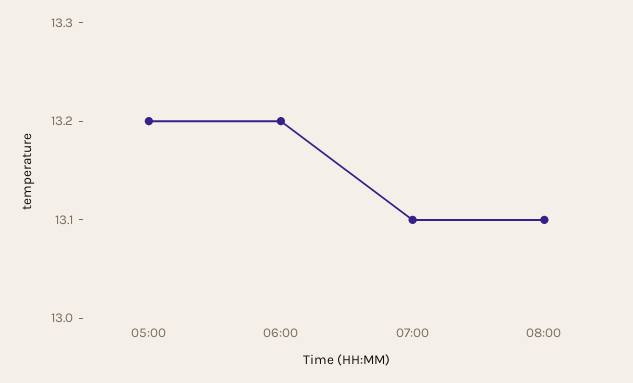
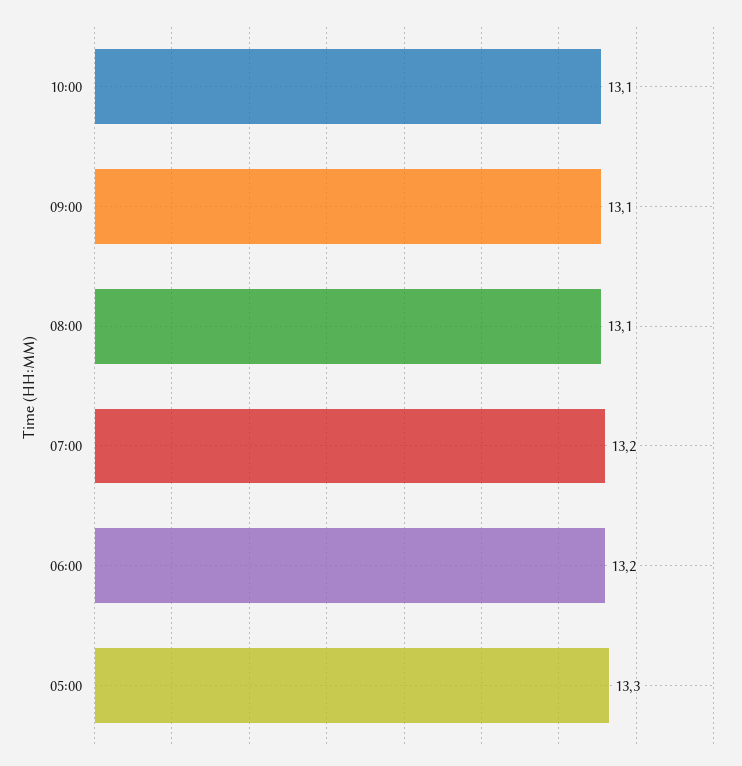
05:00: 13.2 -> 13.3
07:00: 13.1 -> 13.2
10:00: none -> 13.1
09:00: none -> 13.1

